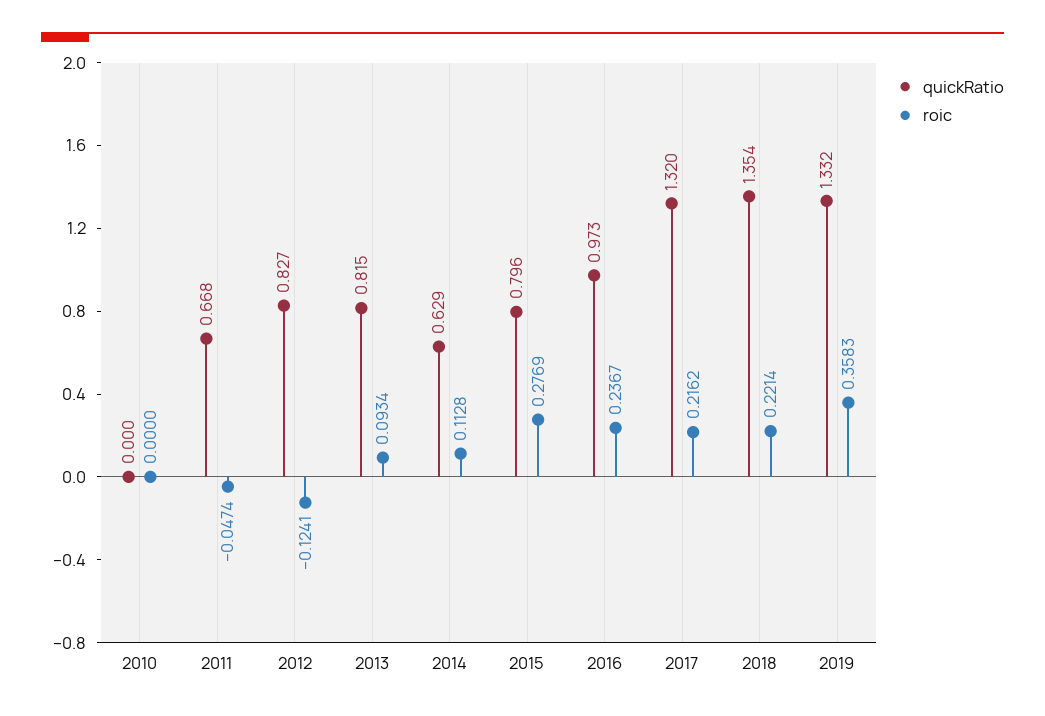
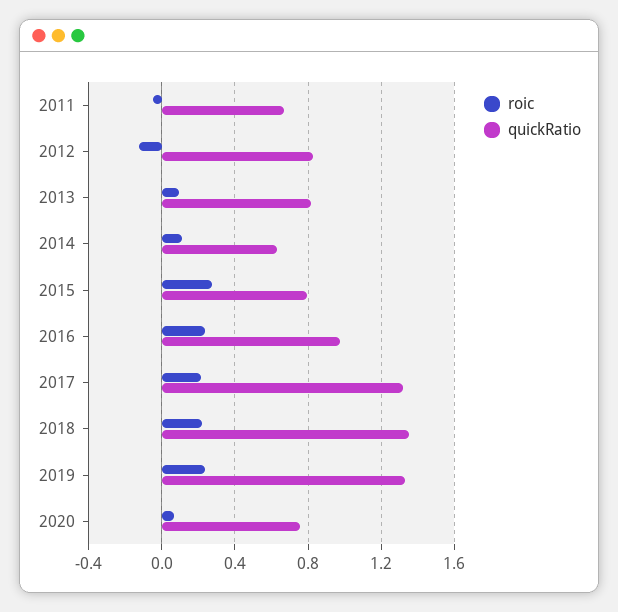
quickRatio, 2010: 0 -> none
roic, 2010: 0 -> none
roic, 2019: 0.3583 -> 0.25
roic, 2020: none -> 0.05
quickRatio, 2020: none -> 0.75

